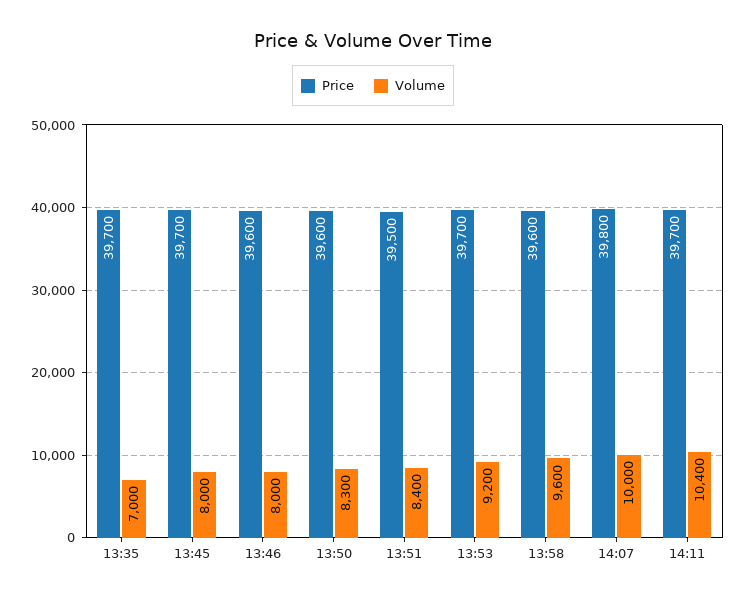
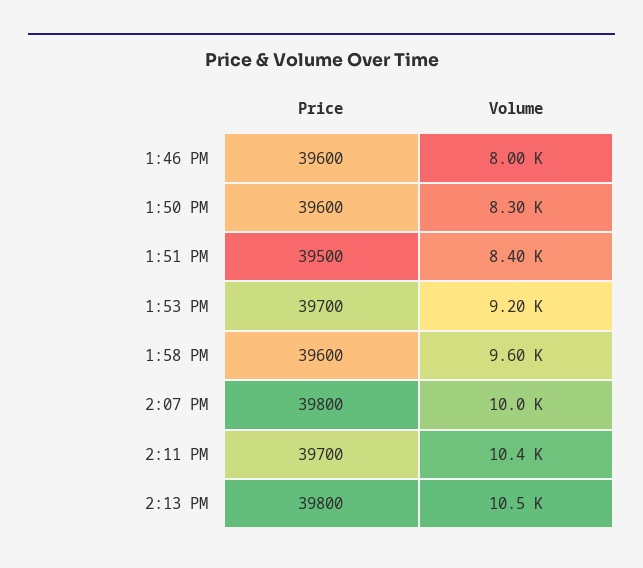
Price, 13:35: 39700 -> none
Volume, 13:35: 7000 -> none
Price, 13:45: 39700 -> none
Volume, 13:45: 8000 -> none
Price, 2:13 PM: none -> 39800
Volume, 2:13 PM: none -> 10500

